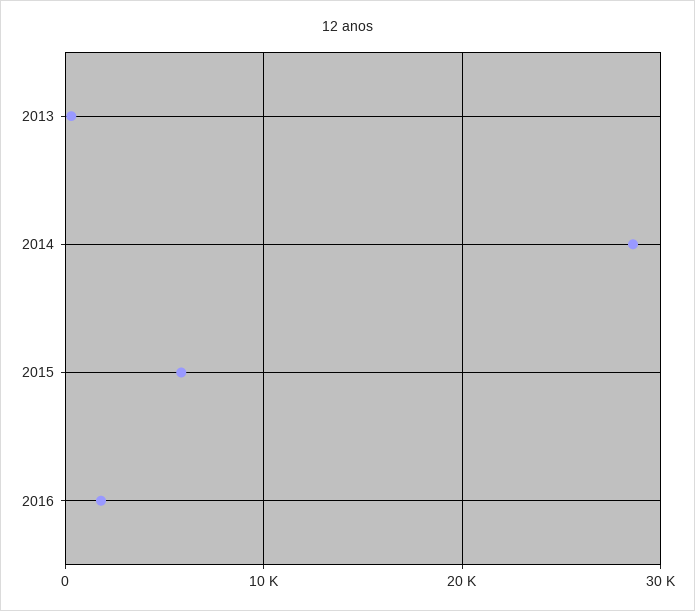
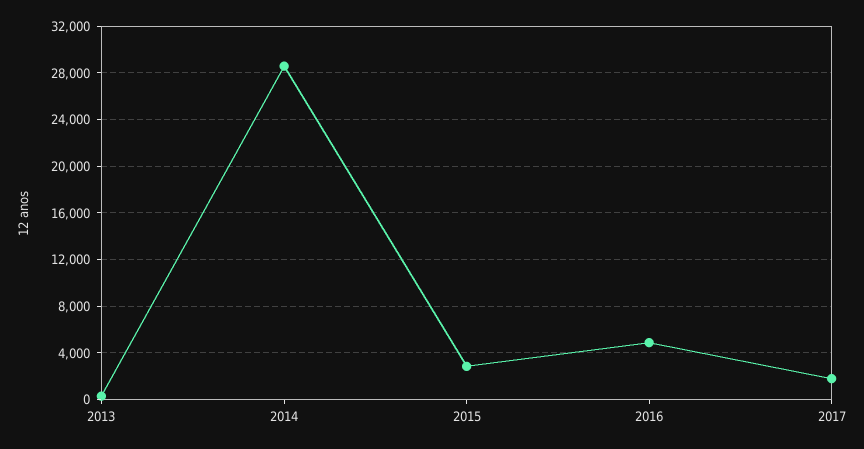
2015: 6000 -> 3000
2016: 2000 -> 5000
2017: none -> 2000

